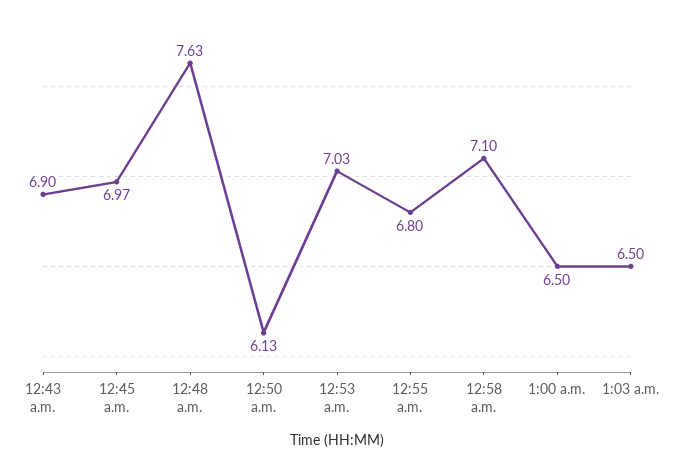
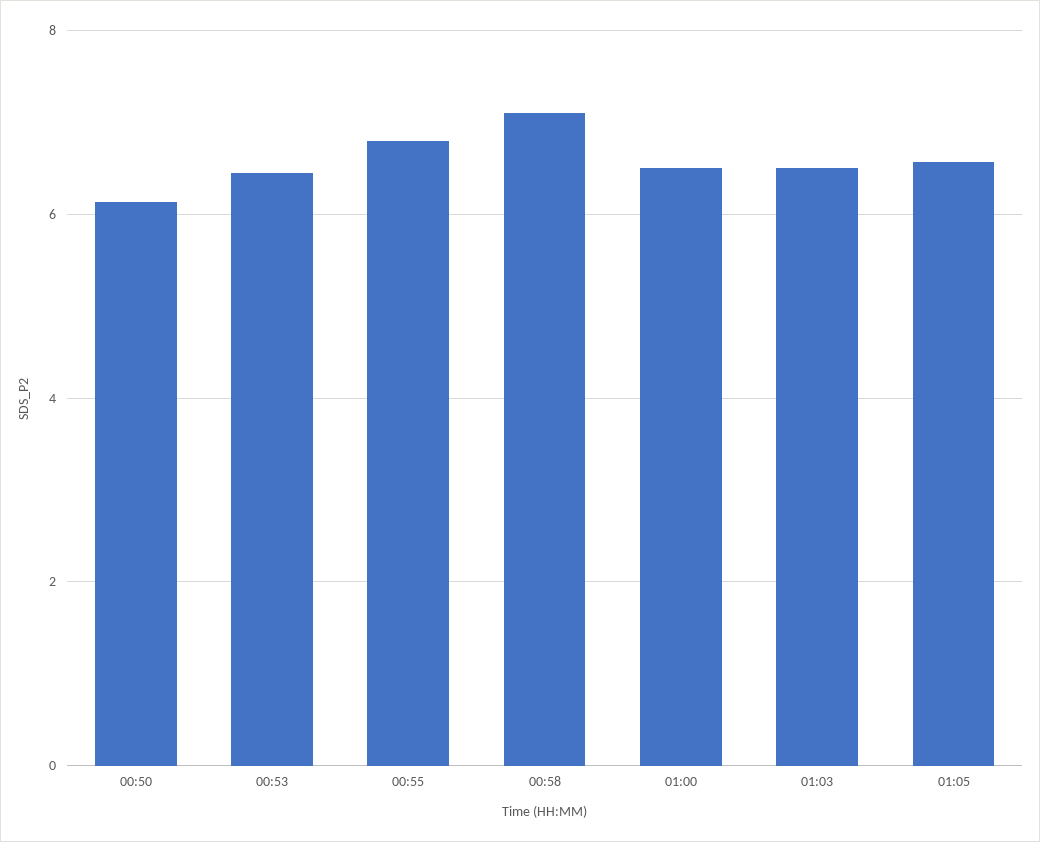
12:43 a.m.: 6.9 -> none
12:45 a.m.: 6.97 -> none
12:48 a.m.: 7.63 -> none
12:53 a.m.: 7.03 -> 6.4
01:05: none -> 6.6

